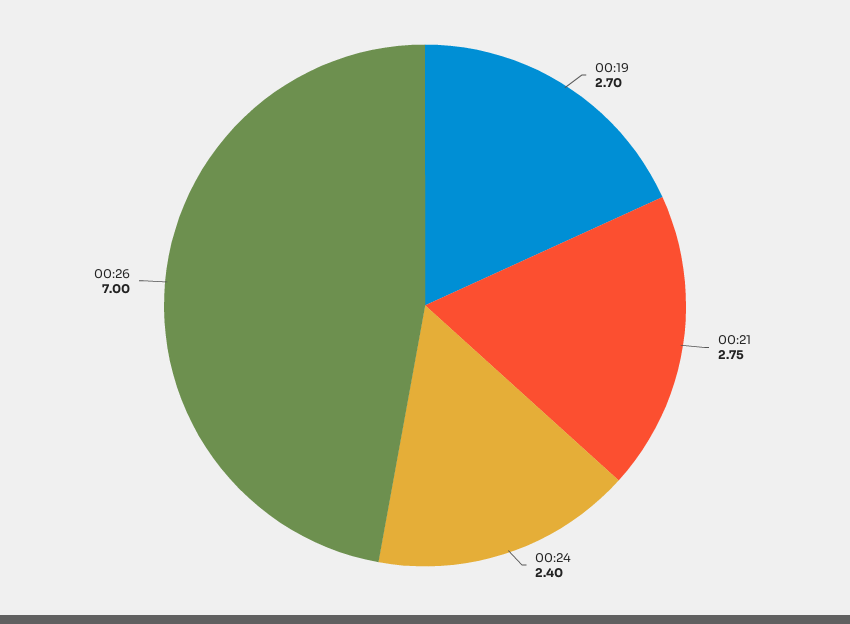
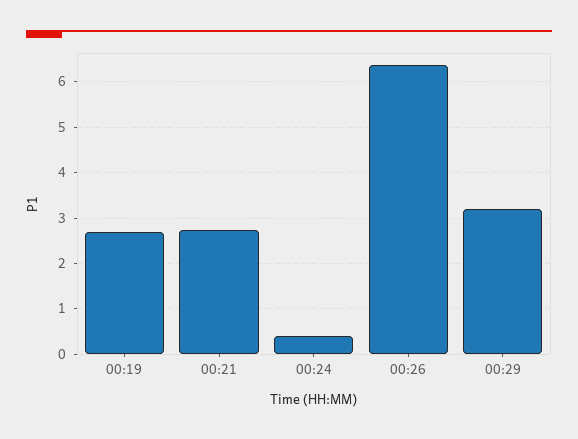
00:24: 2.4 -> 0.4
00:26: 7 -> 6.4
00:29: none -> 3.2

